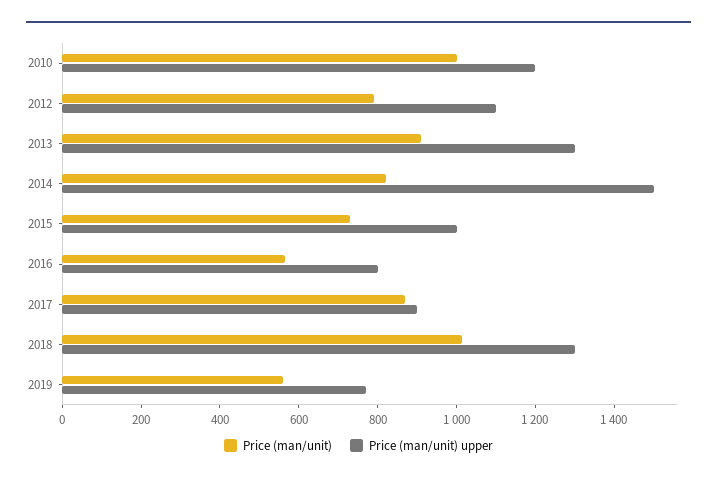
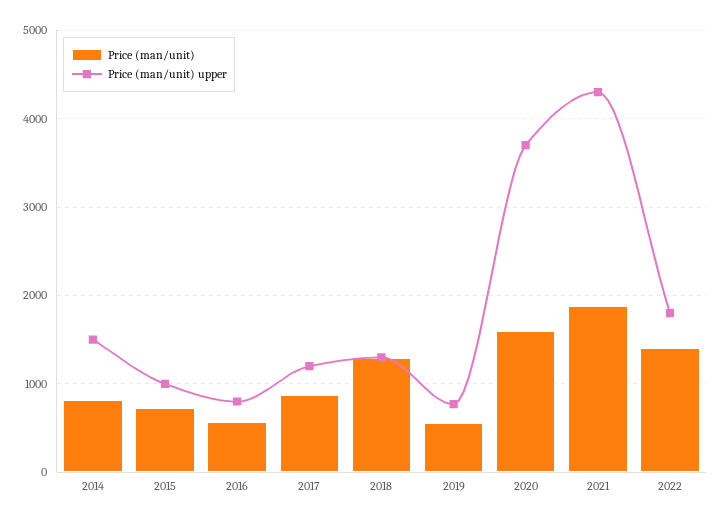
Price (man/unit), 2010: 1000 -> none
Price (man/unit) upper, 2010: 1200 -> none
Price (man/unit), 2012: 800 -> none
Price (man/unit) upper, 2012: 1100 -> none
Price (man/unit), 2013: 900 -> none
Price (man/unit) upper, 2013: 1300 -> none
Price (man/unit) upper, 2017: 900 -> 1200
Price (man/unit), 2018: 1000 -> 1300
Price (man/unit), 2020: none -> 1600
Price (man/unit) upper, 2020: none -> 3700
Price (man/unit), 2021: none -> 1900
Price (man/unit) upper, 2021: none -> 4300
Price (man/unit), 2022: none -> 1400
Price (man/unit) upper, 2022: none -> 1800

